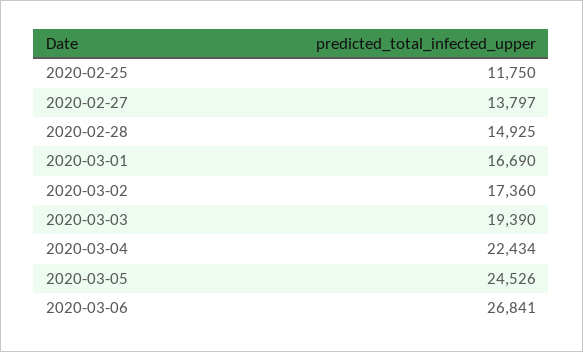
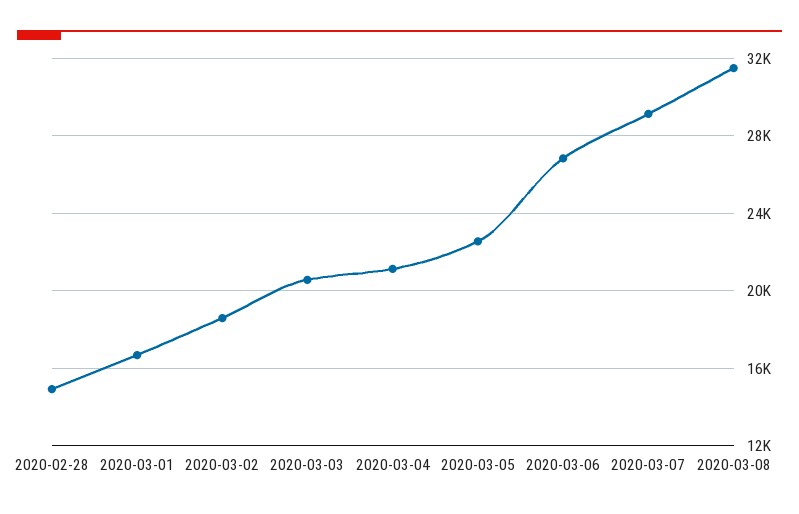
2020-02-25: 11750 -> none
2020-02-27: 13797 -> none
2020-03-02: 17360 -> 18500
2020-03-03: 19390 -> 20500
2020-03-04: 22434 -> 21000
2020-03-05: 24526 -> 22500
2020-03-07: none -> 29000
2020-03-08: none -> 31500

